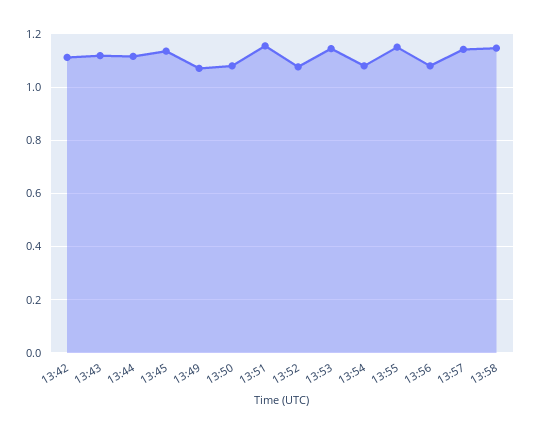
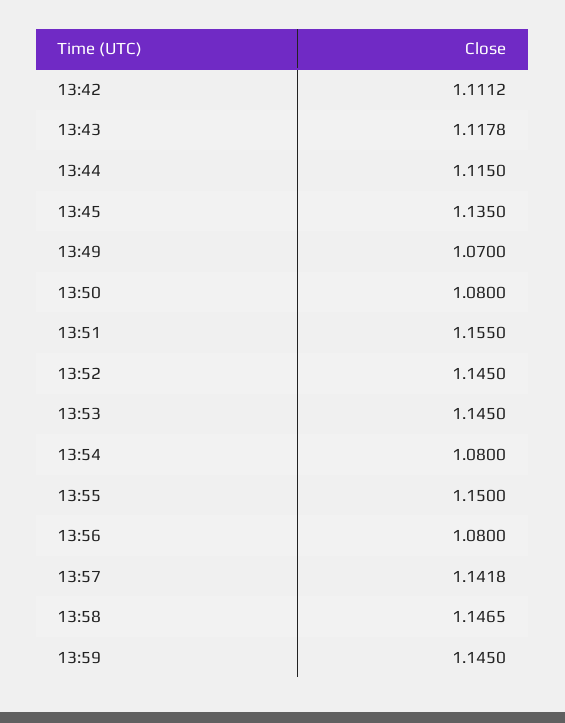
13:52: 1.075 -> 1.145
13:59: none -> 1.145

